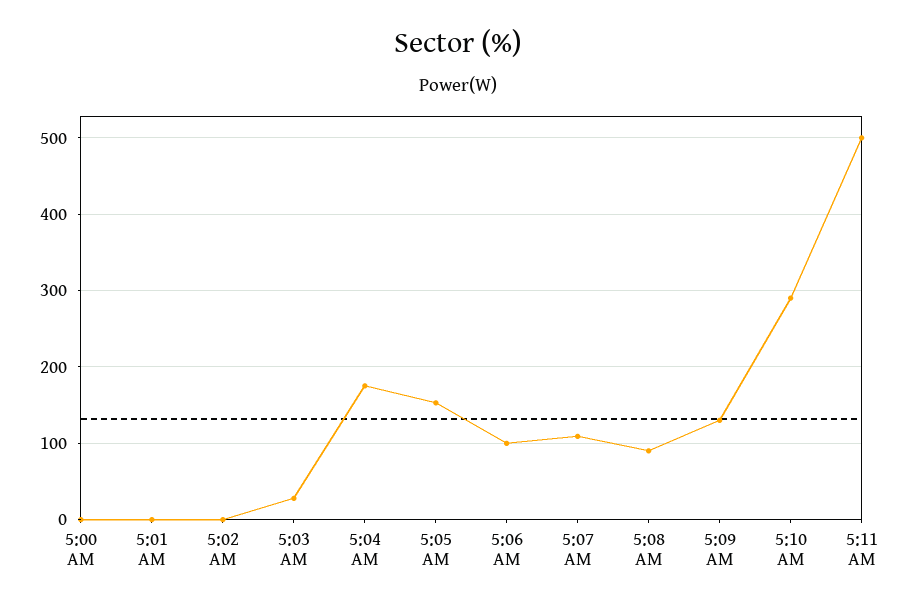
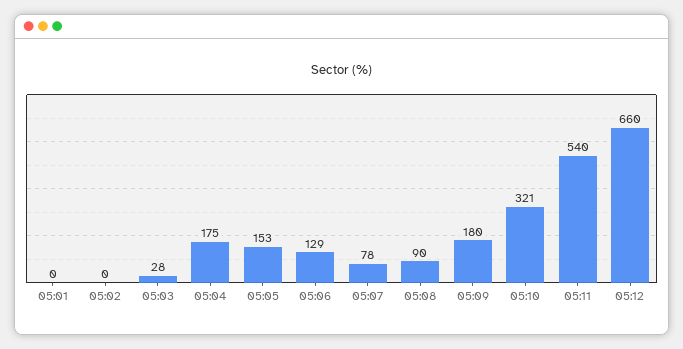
5:00 AM: 0 -> none
5:06 AM: 100 -> 129
5:07 AM: 110 -> 78
5:09 AM: 130 -> 180
5:10 AM: 290 -> 321
5:11 AM: 500 -> 540
05:12: none -> 660

